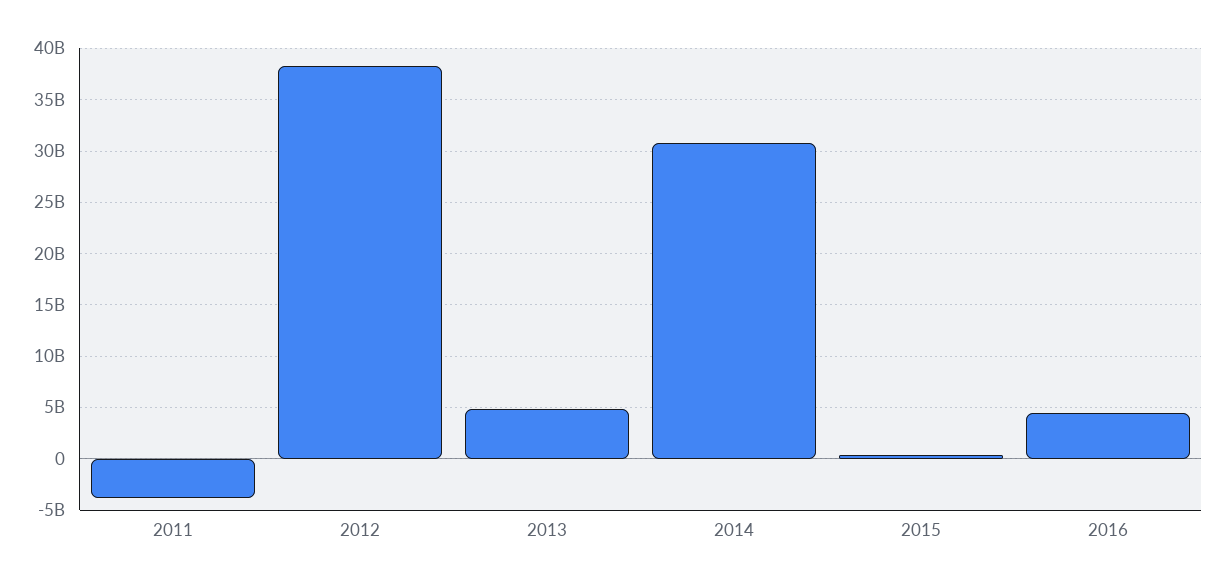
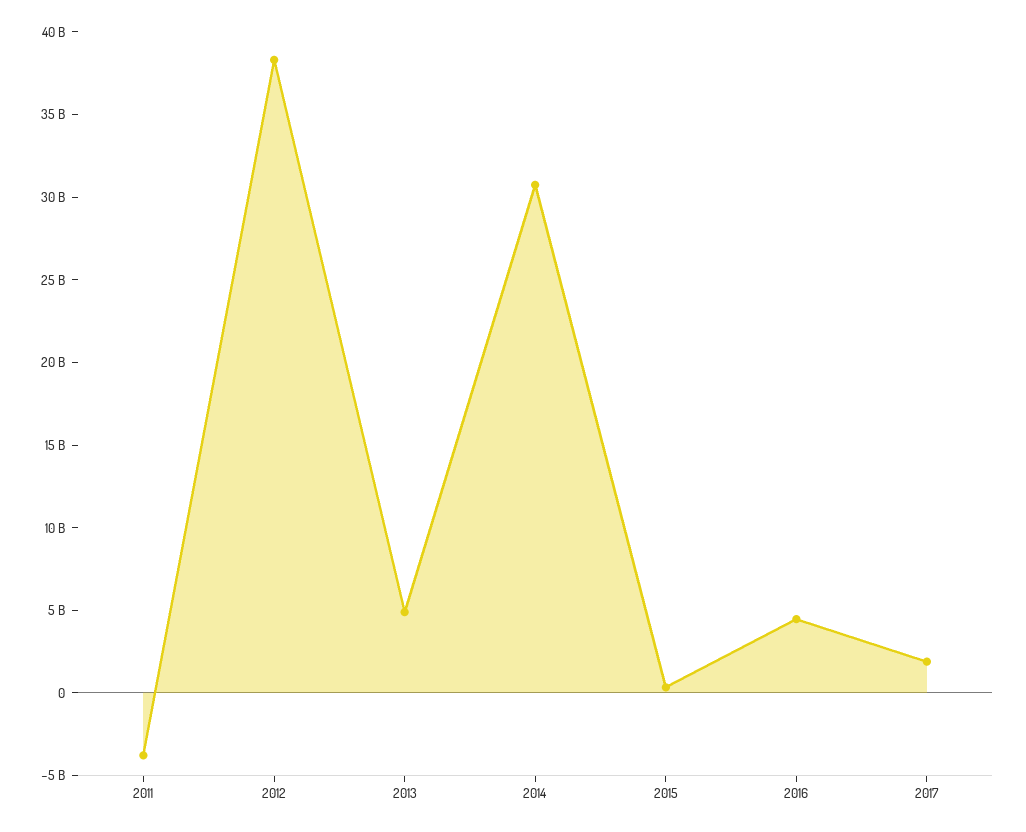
2017: none -> 2000000000

